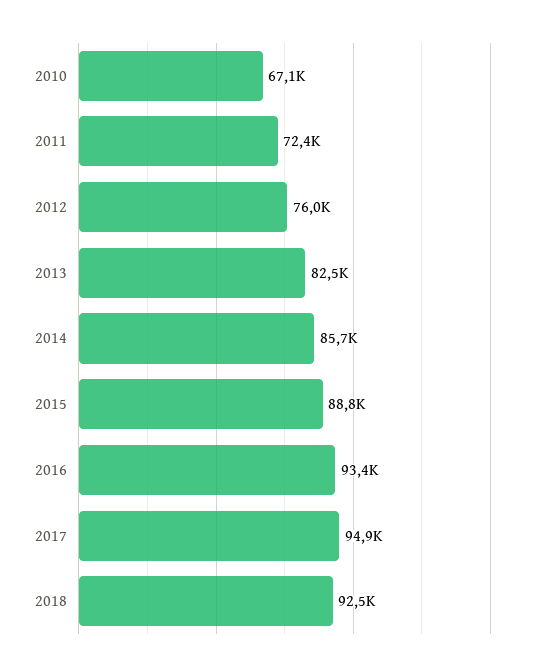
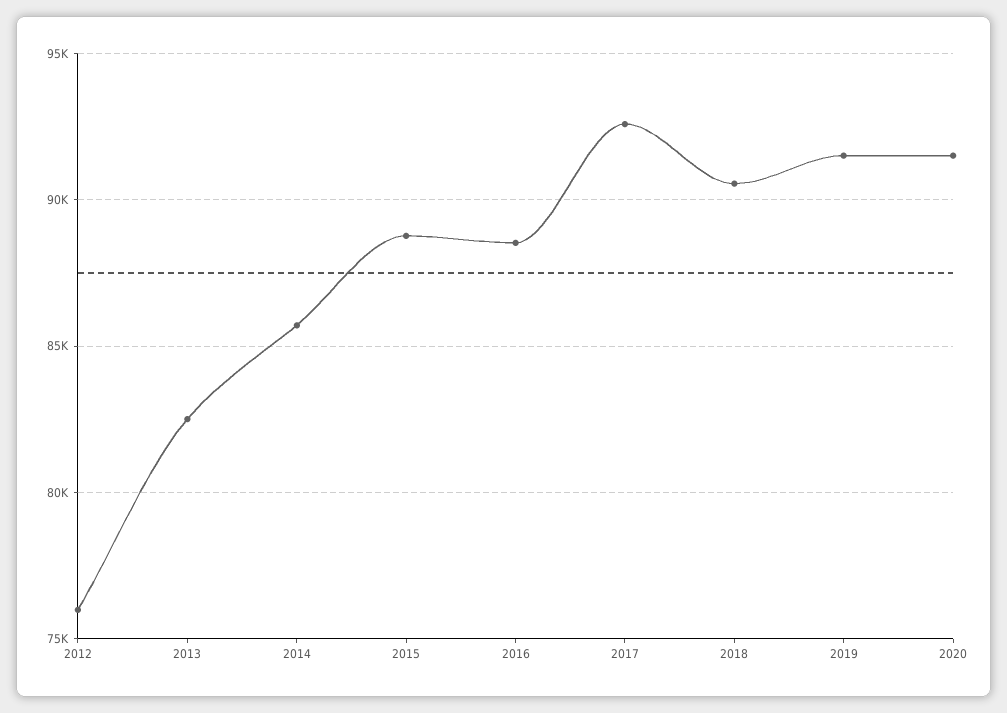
2010: 67100 -> none
2011: 72400 -> none
2016: 93400 -> 88500
2017: 94900 -> 92500
2018: 92500 -> 90500
2019: none -> 91500
2020: none -> 91500

